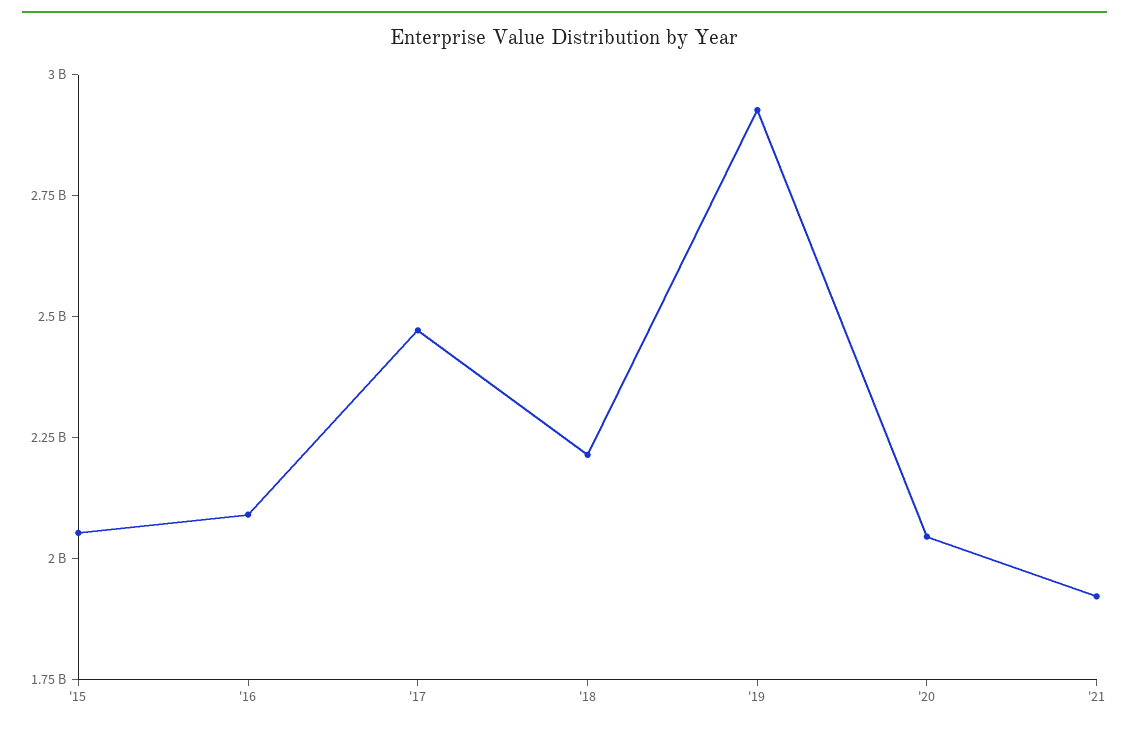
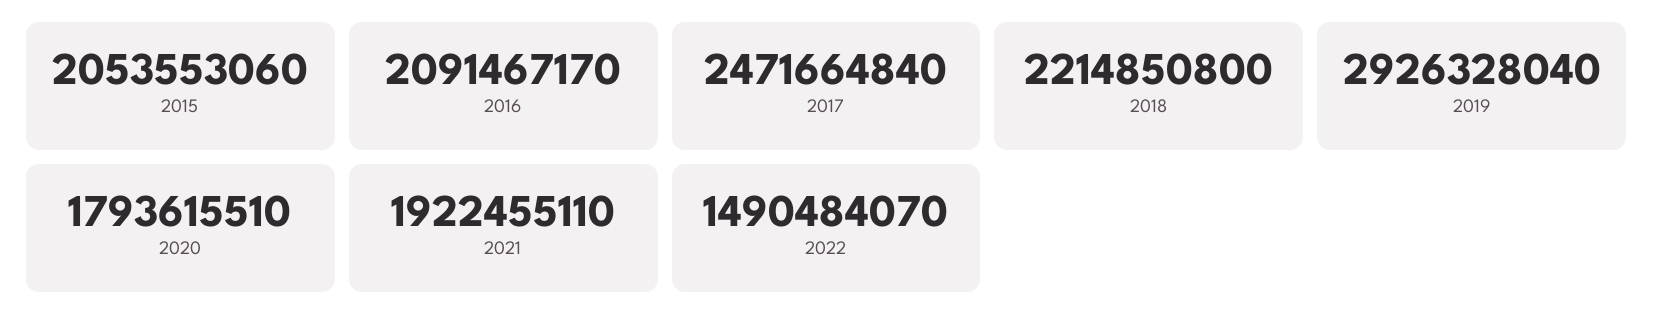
'20: 2050000000 -> 1793615510
2022: none -> 1490484070

